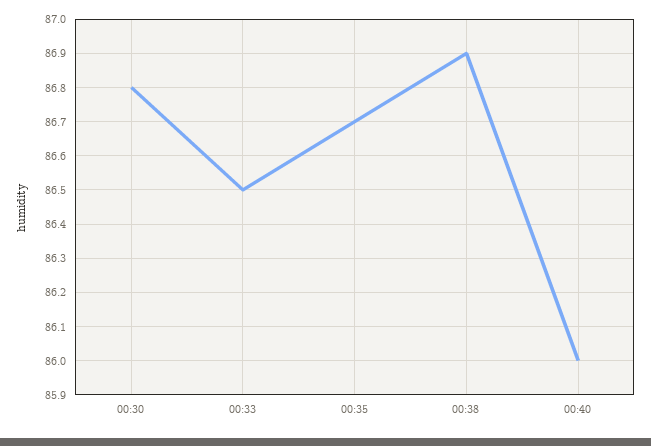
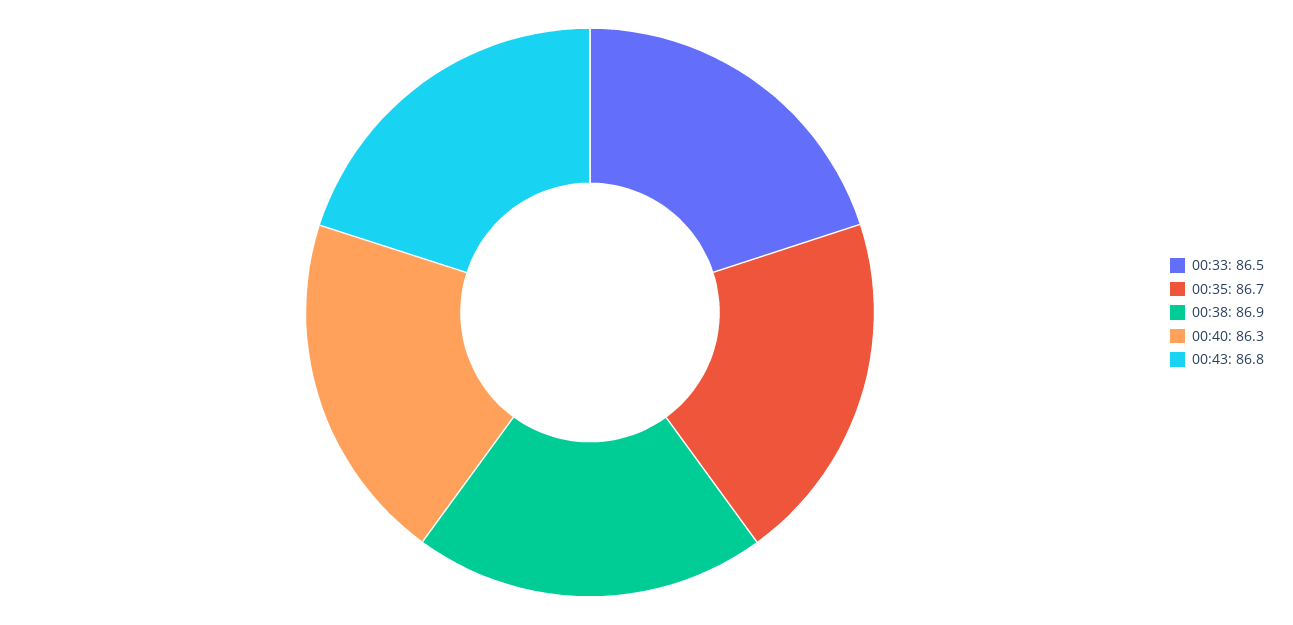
00:30: 86.8 -> none
00:40: 86 -> 86.3
00:43: none -> 86.8

